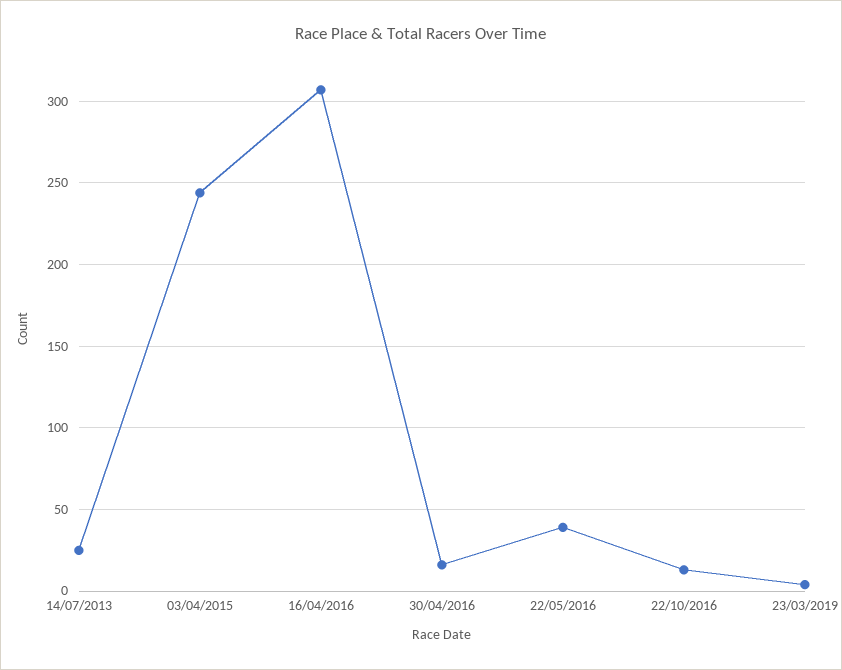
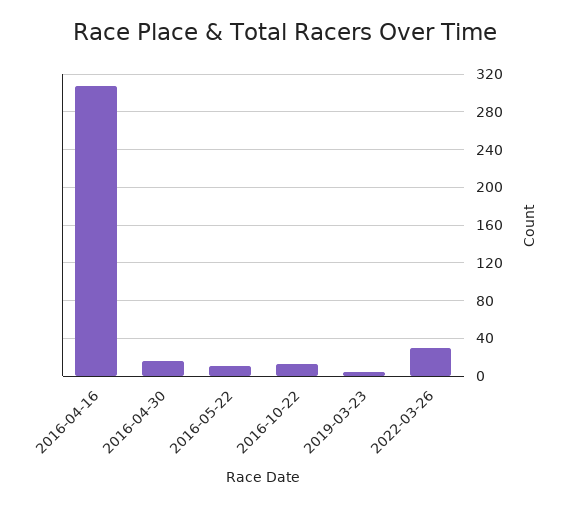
14/07/2013: 25 -> none
03/04/2015: 245 -> none
22/05/2016: 40 -> 10
2022-03-26: none -> 30

